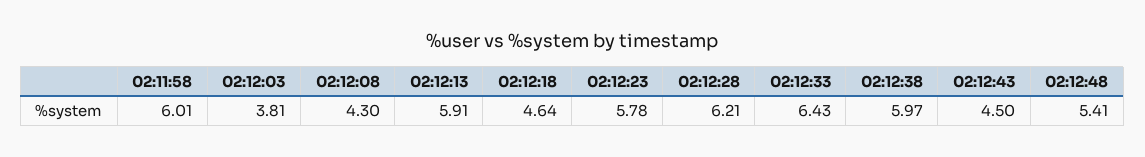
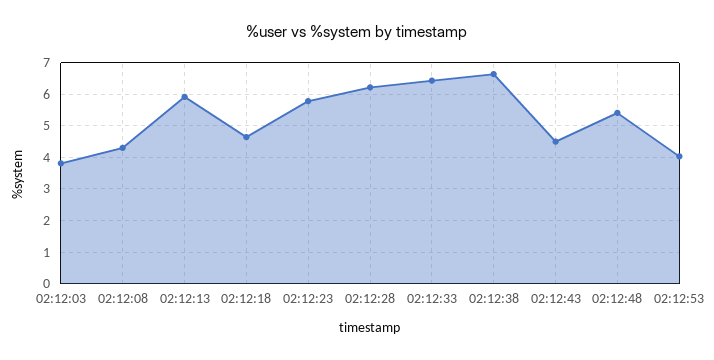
02:11:58: 6.01 -> none
02:12:38: 5.97 -> 6.6
02:12:53: none -> 4

